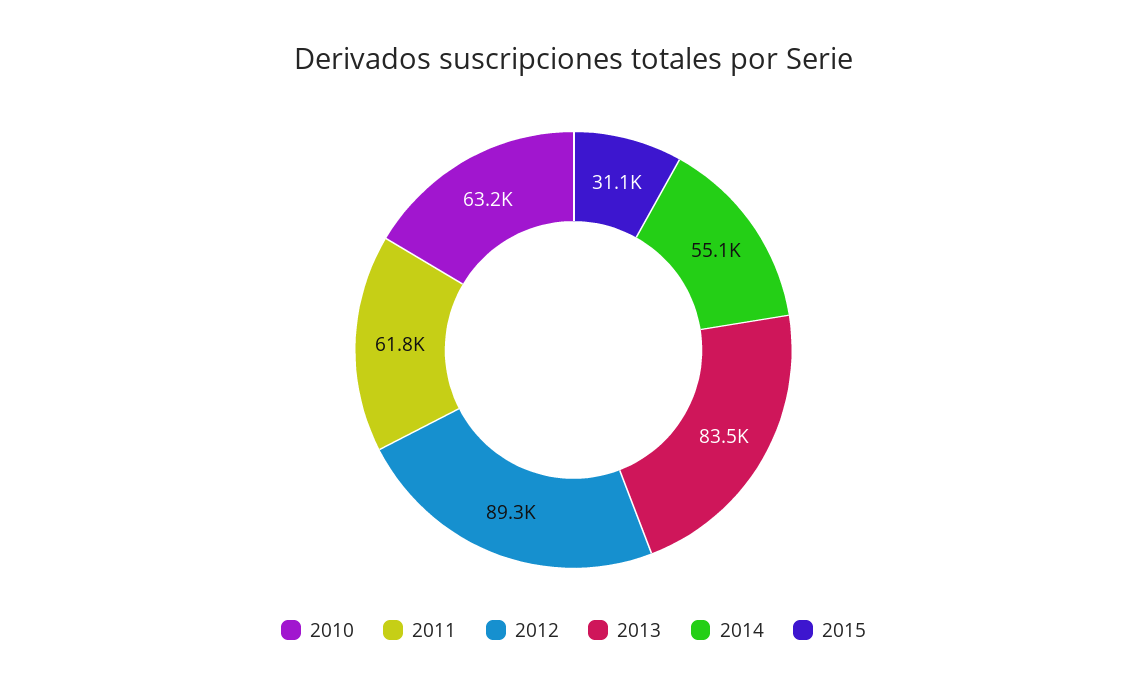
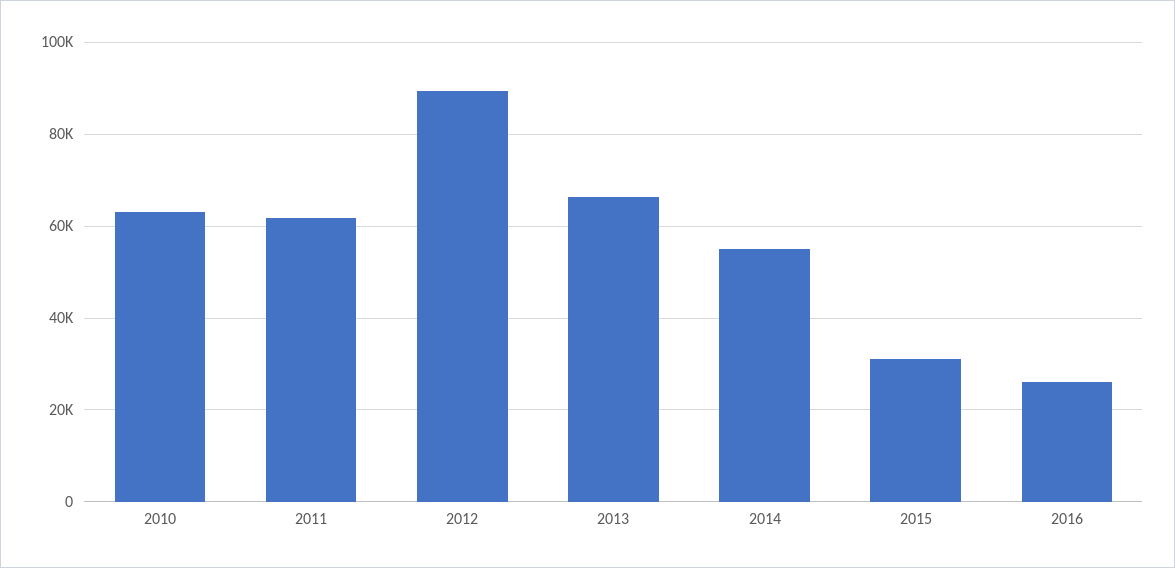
2013: 83500 -> 66000
2016: none -> 26000

